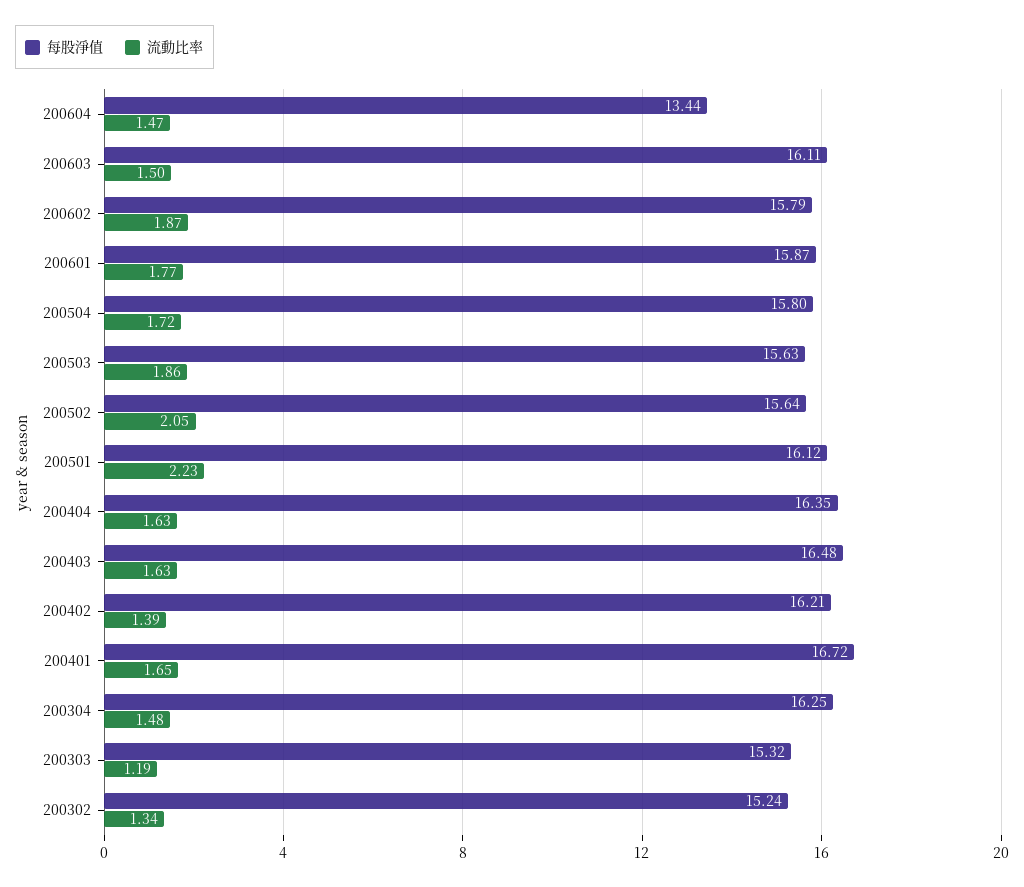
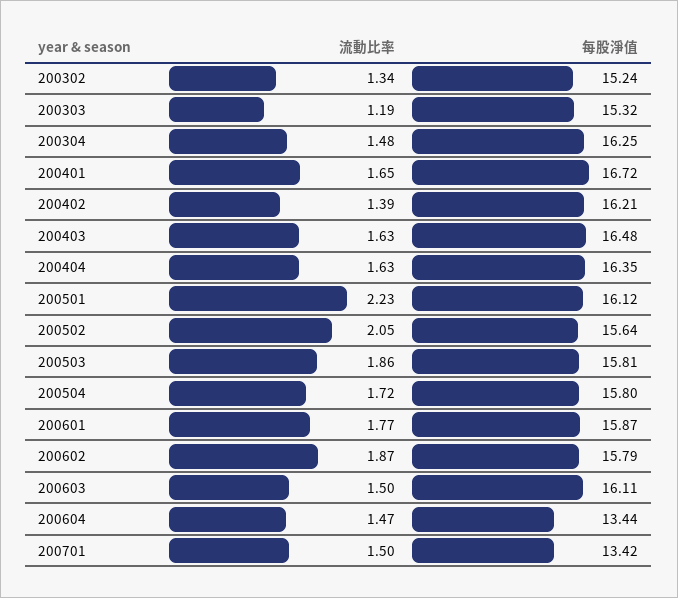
每股淨值, 200503: 15.63 -> 15.81
流動比率, 200701: none -> 1.5
每股淨值, 200701: none -> 13.42

